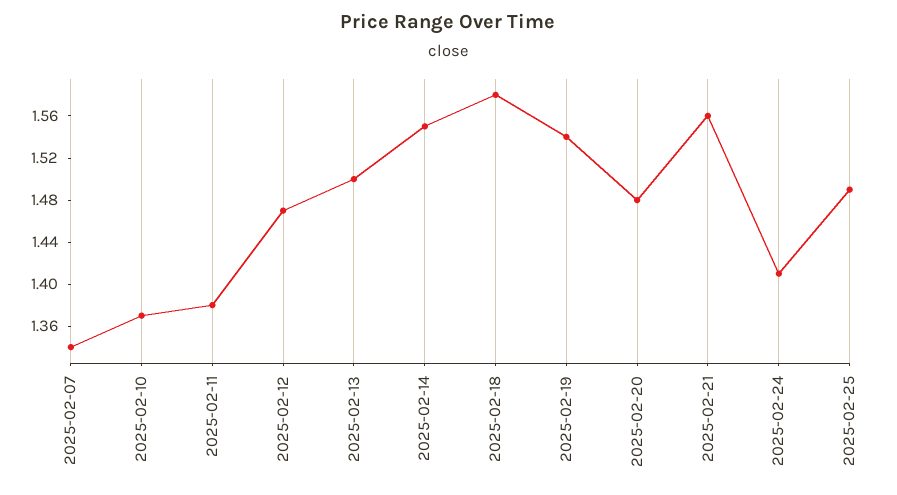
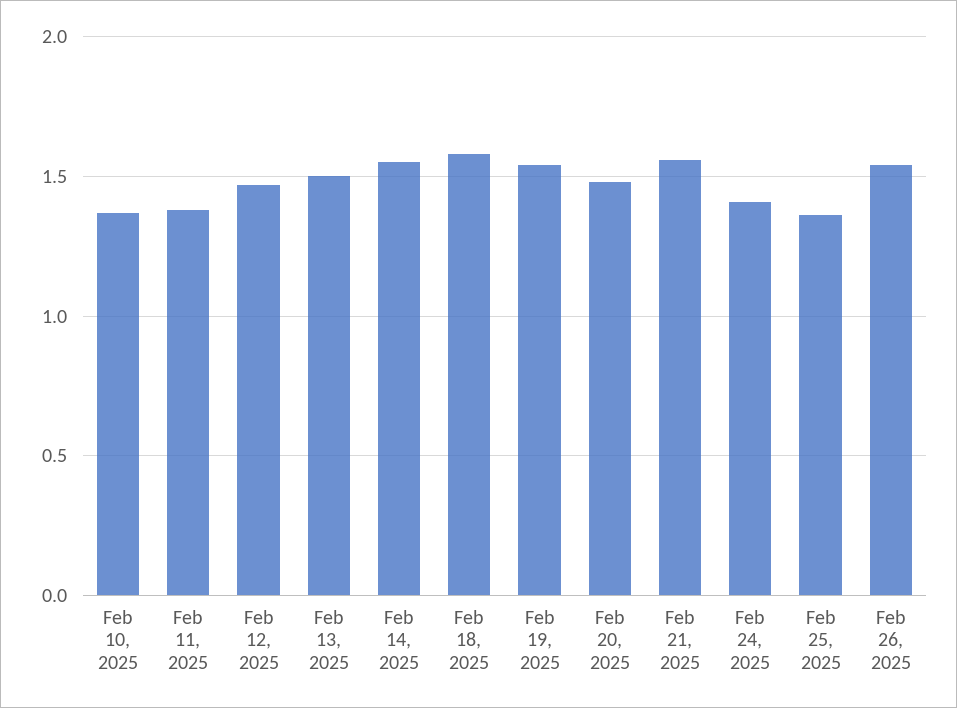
2025-02-07: 1.34 -> none
2025-02-25: 1.49 -> 1.35
Feb 26, 2025: none -> 1.55

